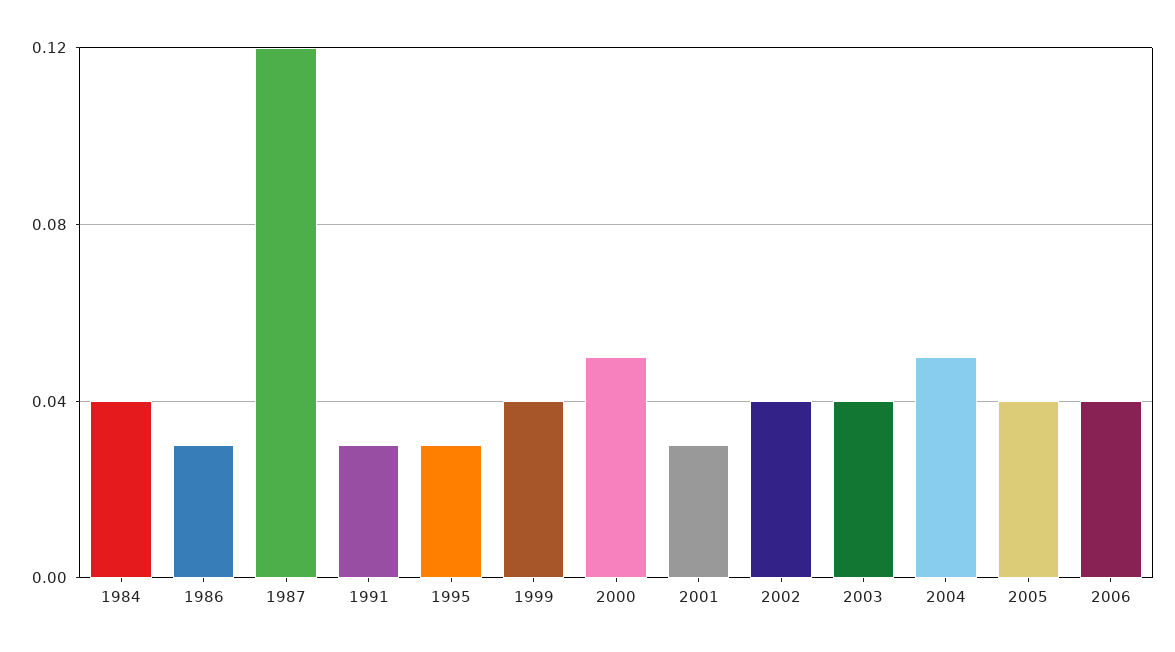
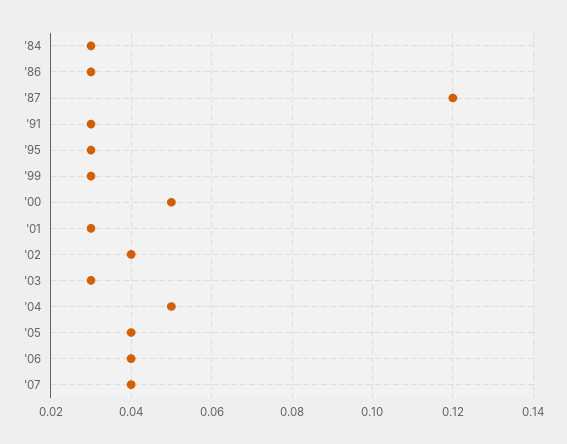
1984: 0.04 -> 0.03
1999: 0.04 -> 0.03
2003: 0.04 -> 0.03
'07: none -> 0.04

